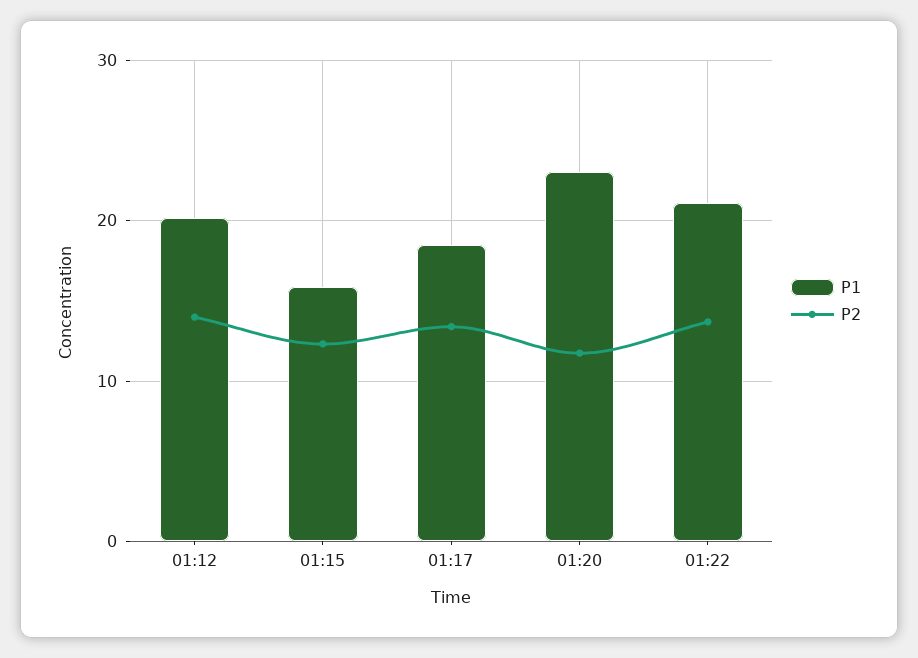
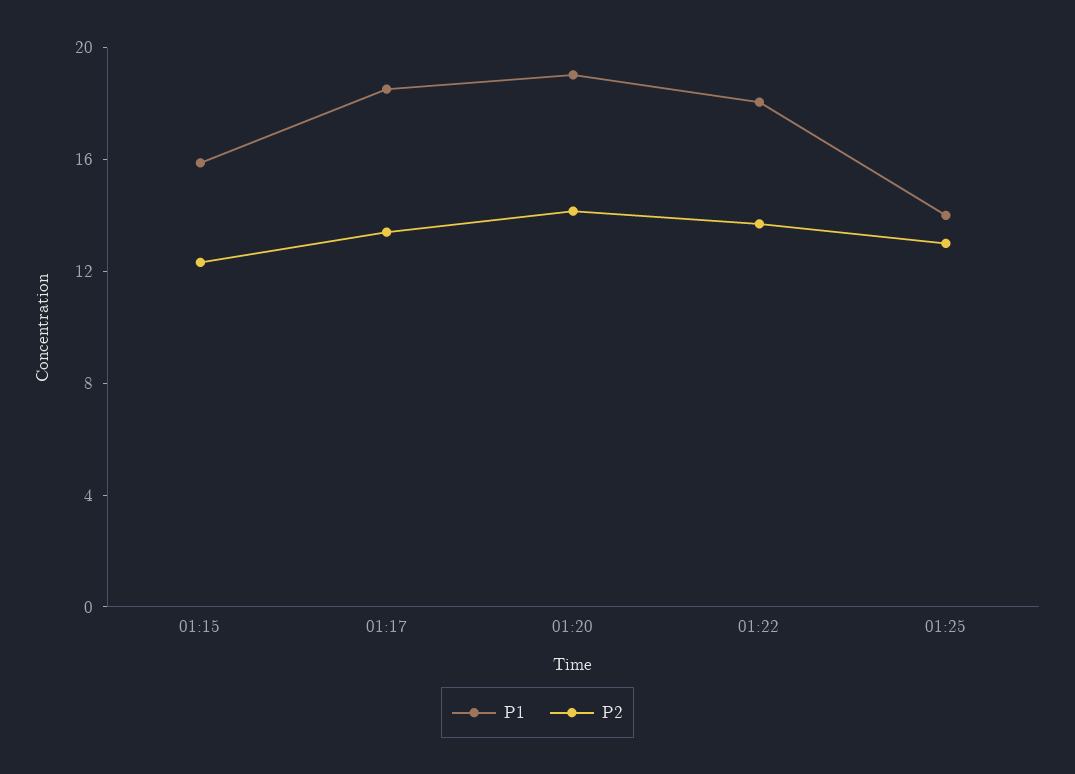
P1, 01:12: 20 -> none
P2, 01:12: 14 -> none
P1, 01:20: 23 -> 19
P2, 01:20: 12 -> 14
P1, 01:22: 21 -> 18
P1, 01:25: none -> 14
P2, 01:25: none -> 13

